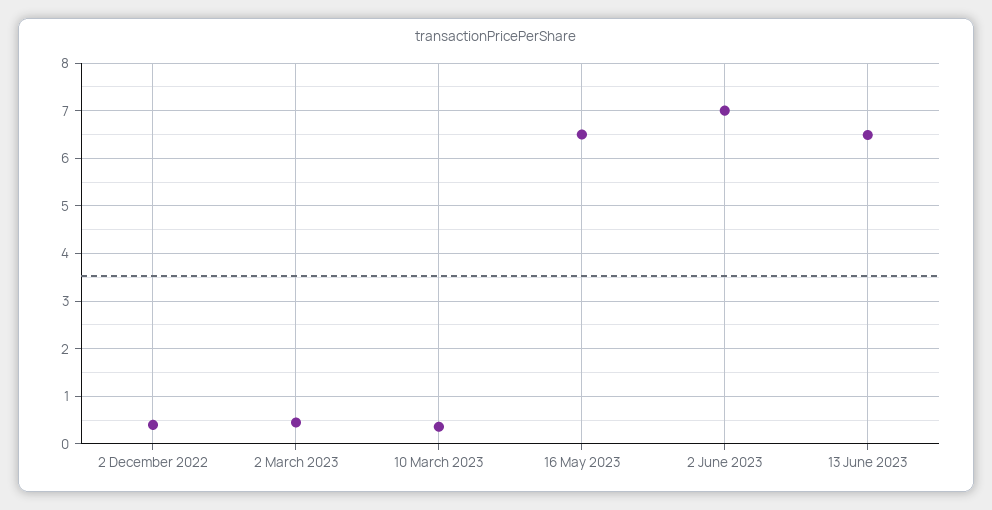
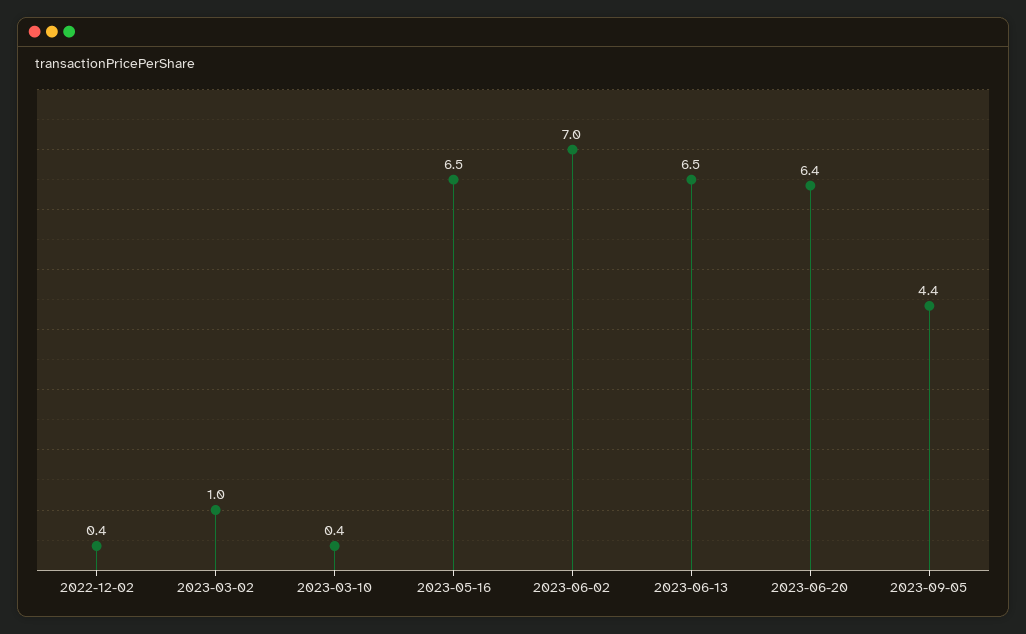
2 March 2023: 0.4 -> 1
2023-06-20: none -> 6.4
2023-09-05: none -> 4.4

